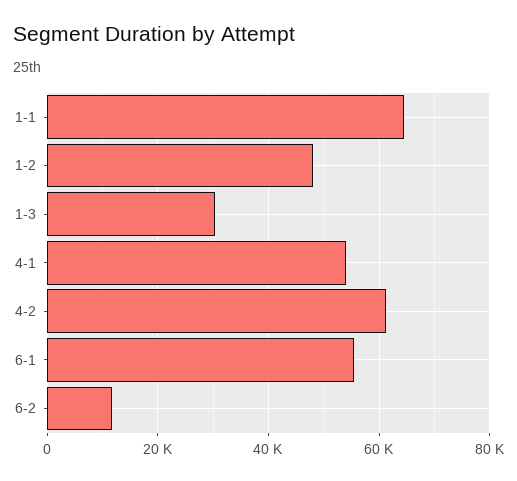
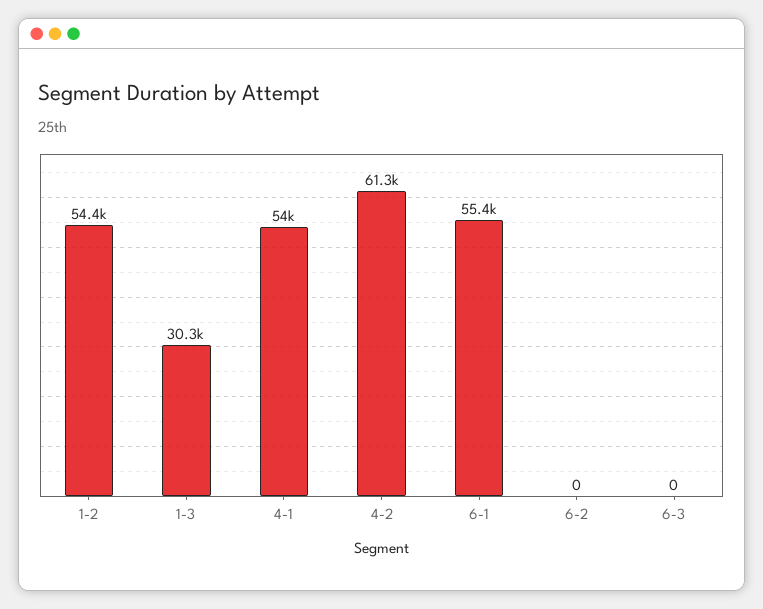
1-1: 64000 -> none
1-2: 48000 -> 54400
6-2: 12000 -> 0
6-3: none -> 0

